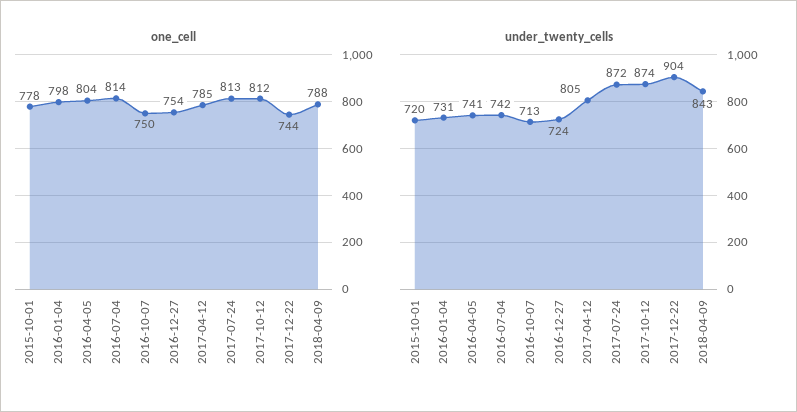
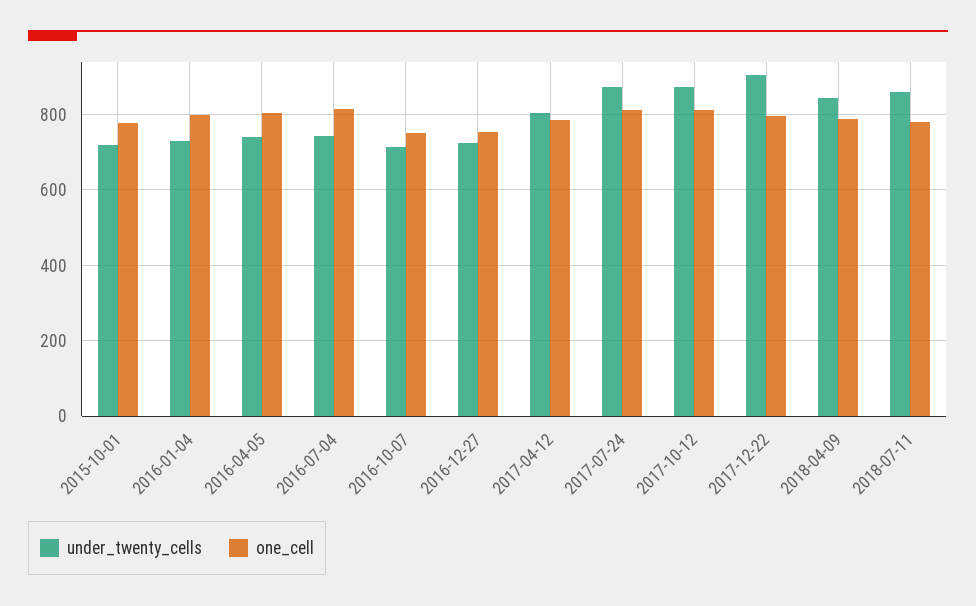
one_cell, 2017-12-22: 744 -> 800
under_twenty_cells, 2018-07-11: none -> 860
one_cell, 2018-07-11: none -> 780

